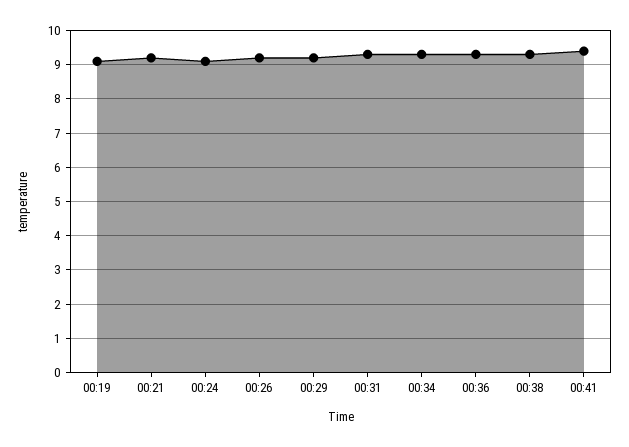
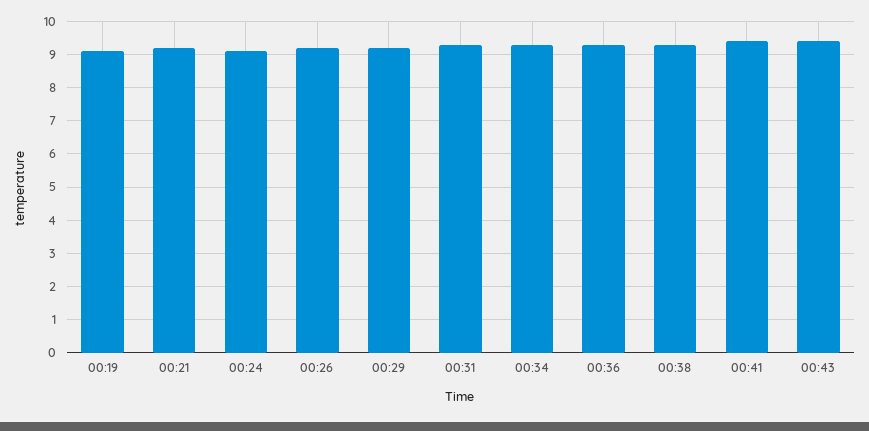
00:43: none -> 9.5

